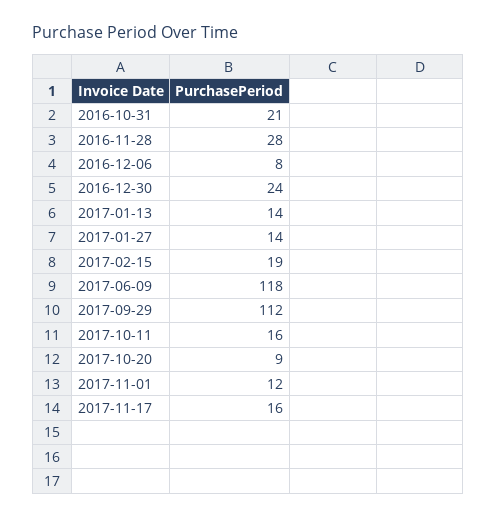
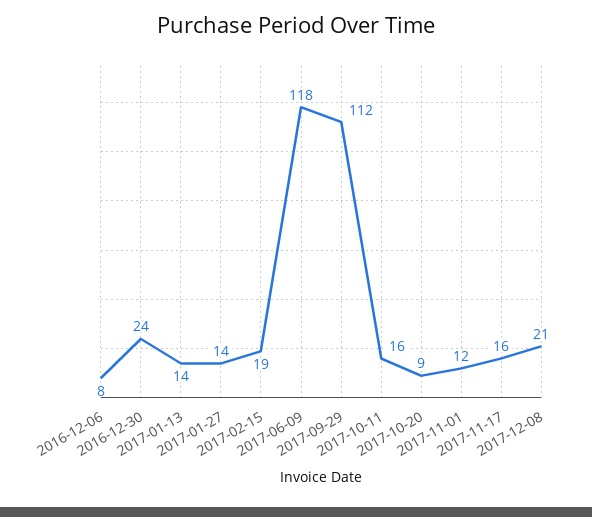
2016-10-31: 21 -> none
2016-11-28: 28 -> none
2017-12-08: none -> 21

